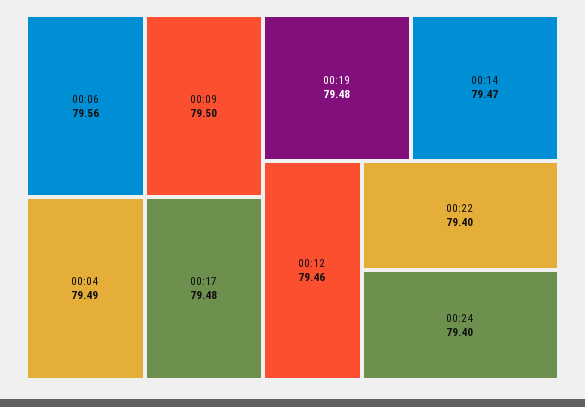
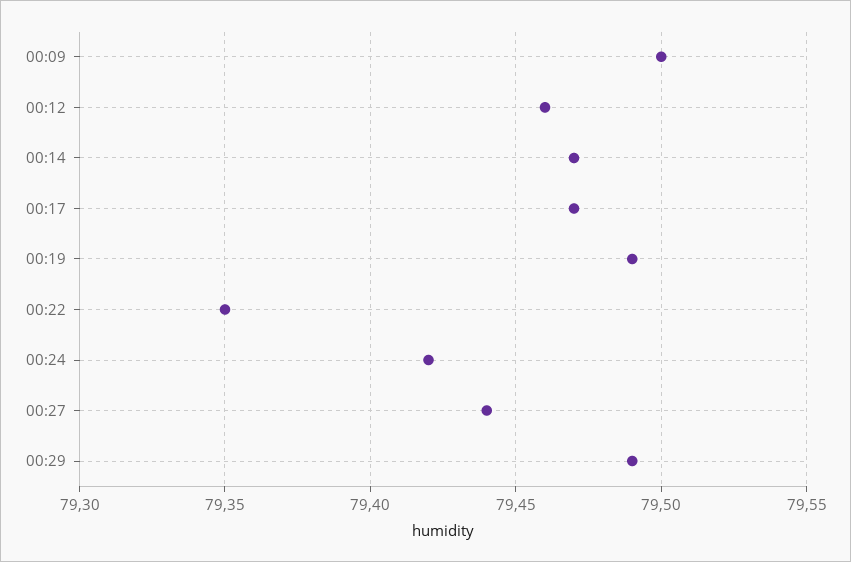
00:06: 79.56 -> none
00:04: 79.49 -> none
00:17: 79.48 -> 79.47
00:19: 79.48 -> 79.49
00:22: 79.4 -> 79.35
00:24: 79.4 -> 79.42
00:27: none -> 79.44
00:29: none -> 79.49

